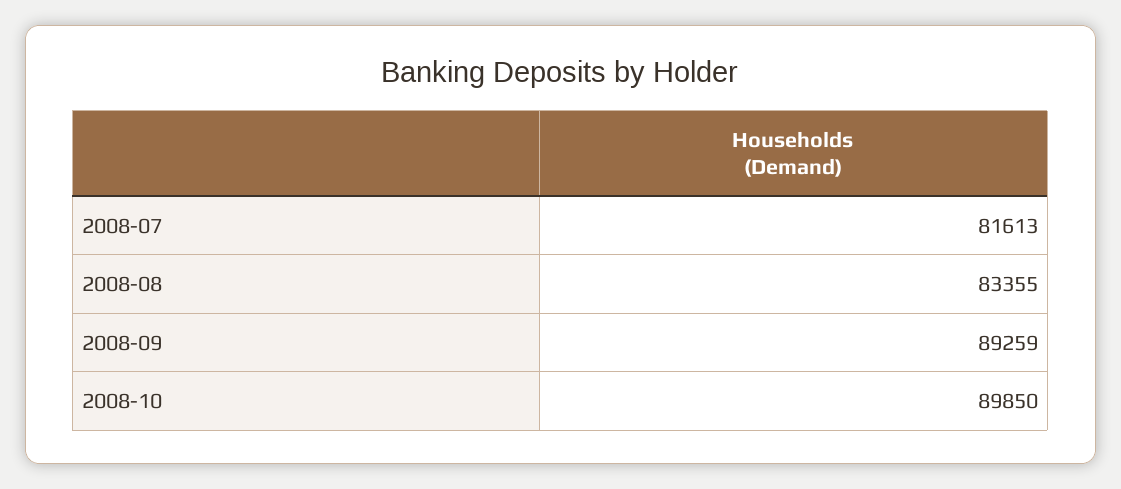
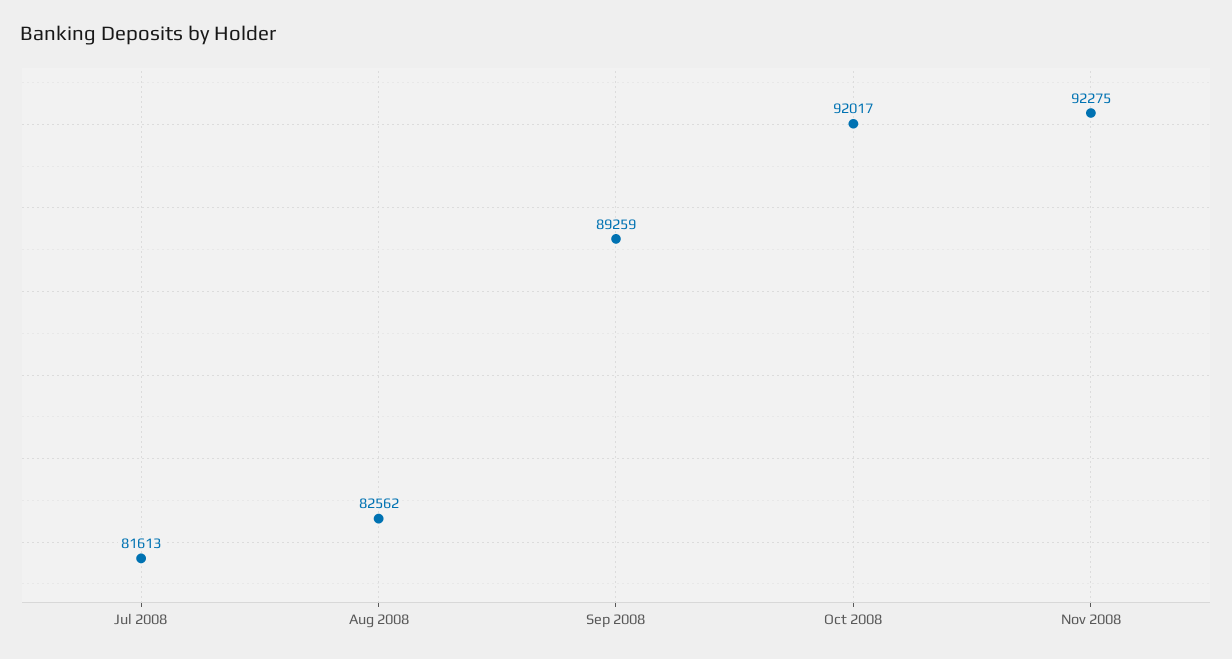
2008-08: 83355 -> 82562
2008-10: 89850 -> 92017
Nov 2008: none -> 92275

